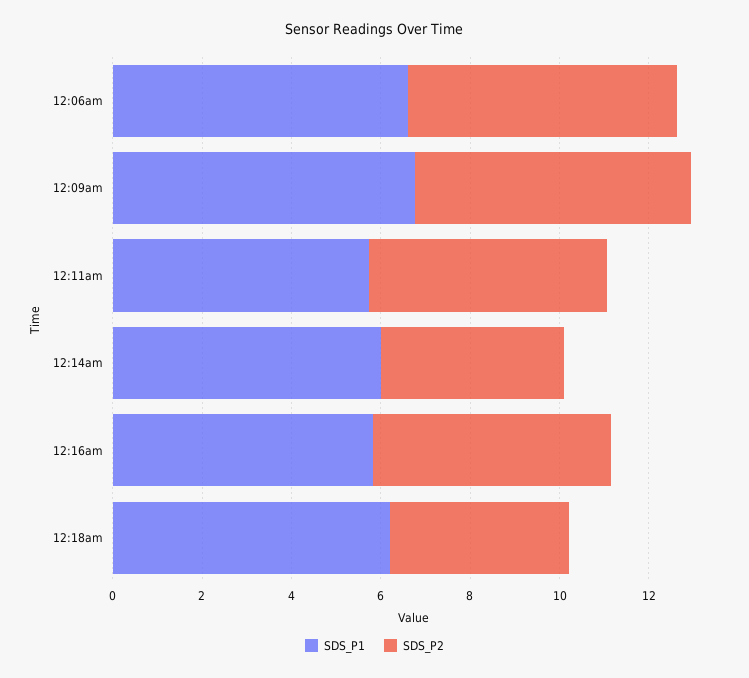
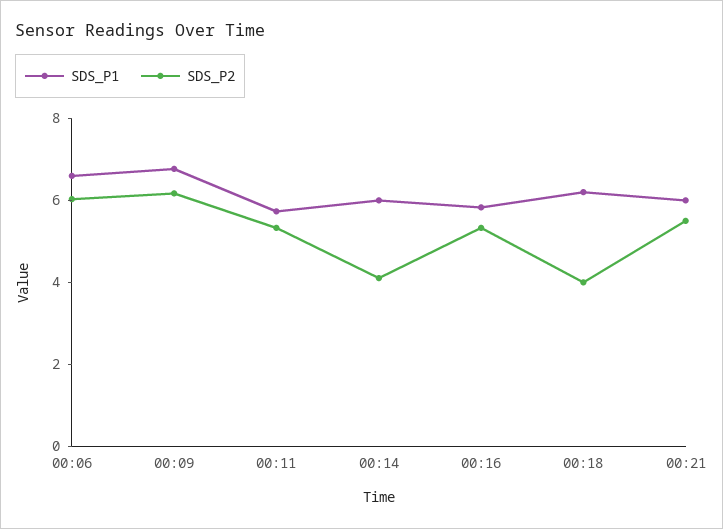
SDS_P1, 00:21: none -> 6
SDS_P2, 00:21: none -> 5.5

